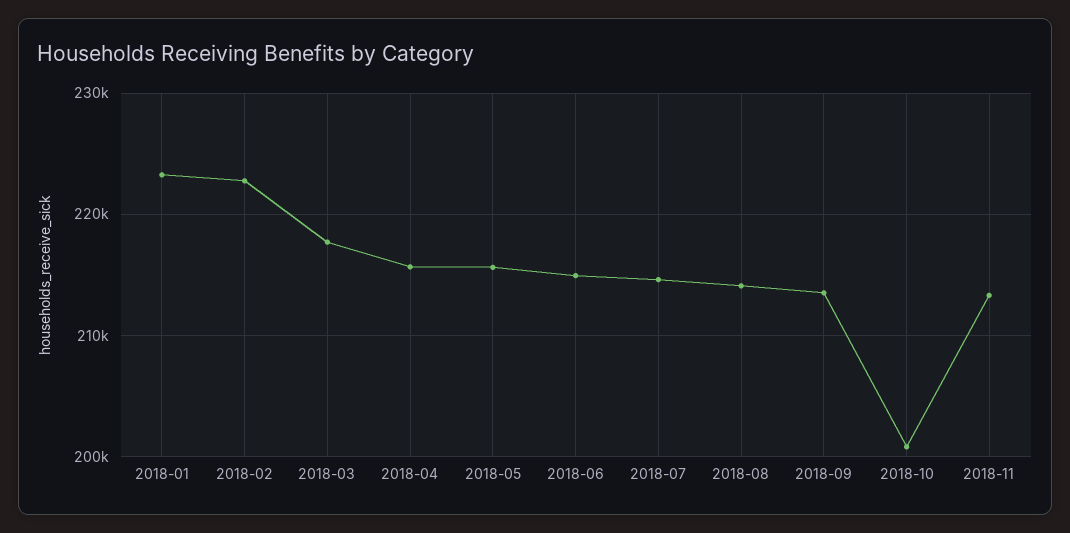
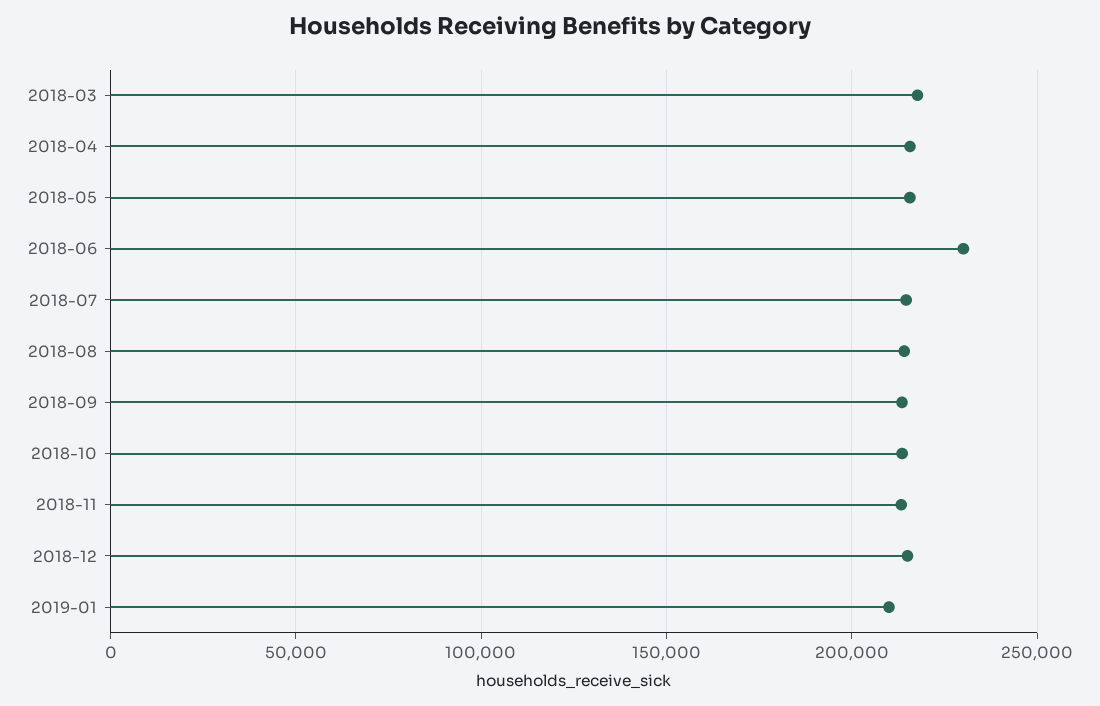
2018-01: 223000 -> none
2018-02: 223000 -> none
2018-06: 215000 -> 230000
2018-10: 201000 -> 215000
2018-12: none -> 215000
2019-01: none -> 210000

